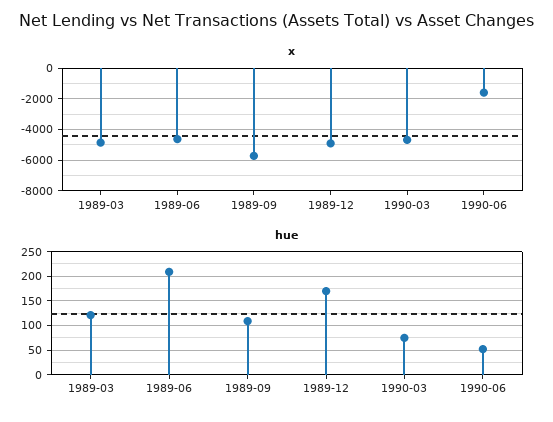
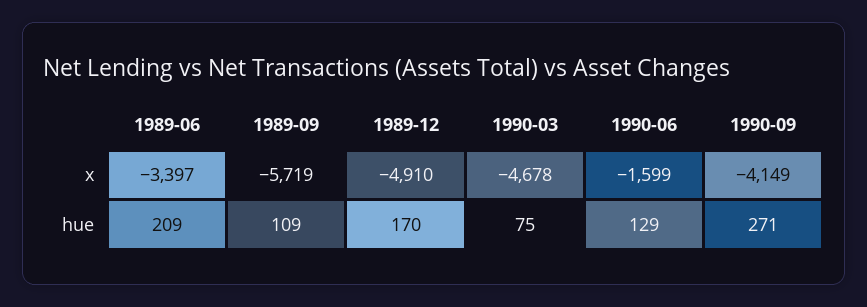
x, 1989-03: -5000 -> none
x, 1989-06: -4500 -> -3397
hue, 1989-03: 125 -> none
hue, 1990-06: 50 -> 129
x, 1990-09: none -> -4149
hue, 1990-09: none -> 271

